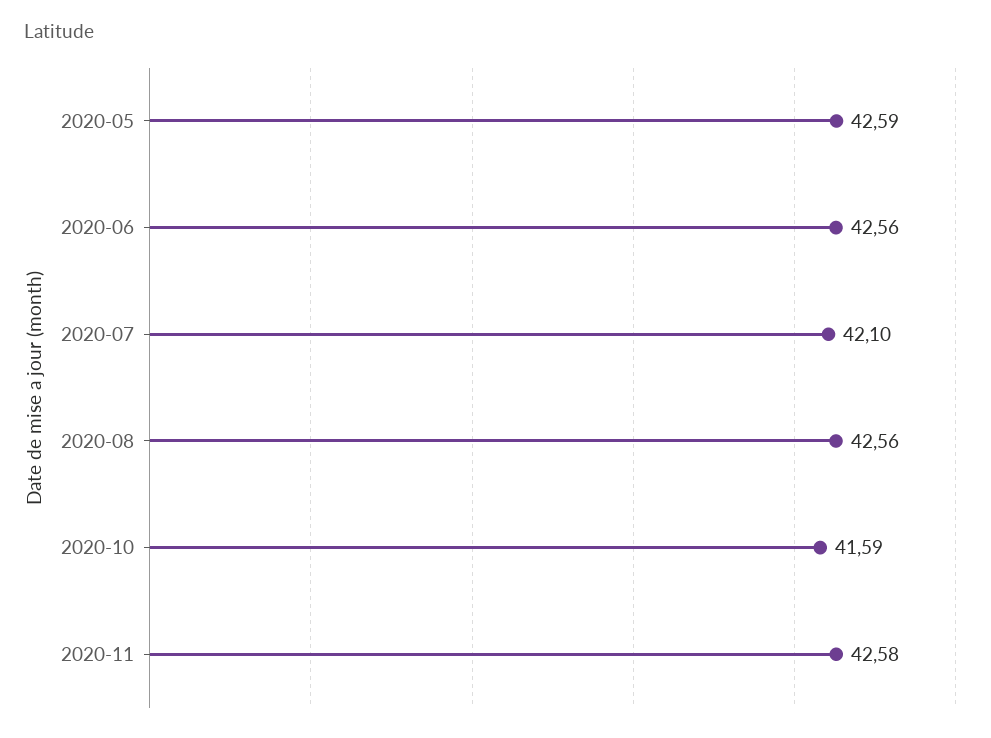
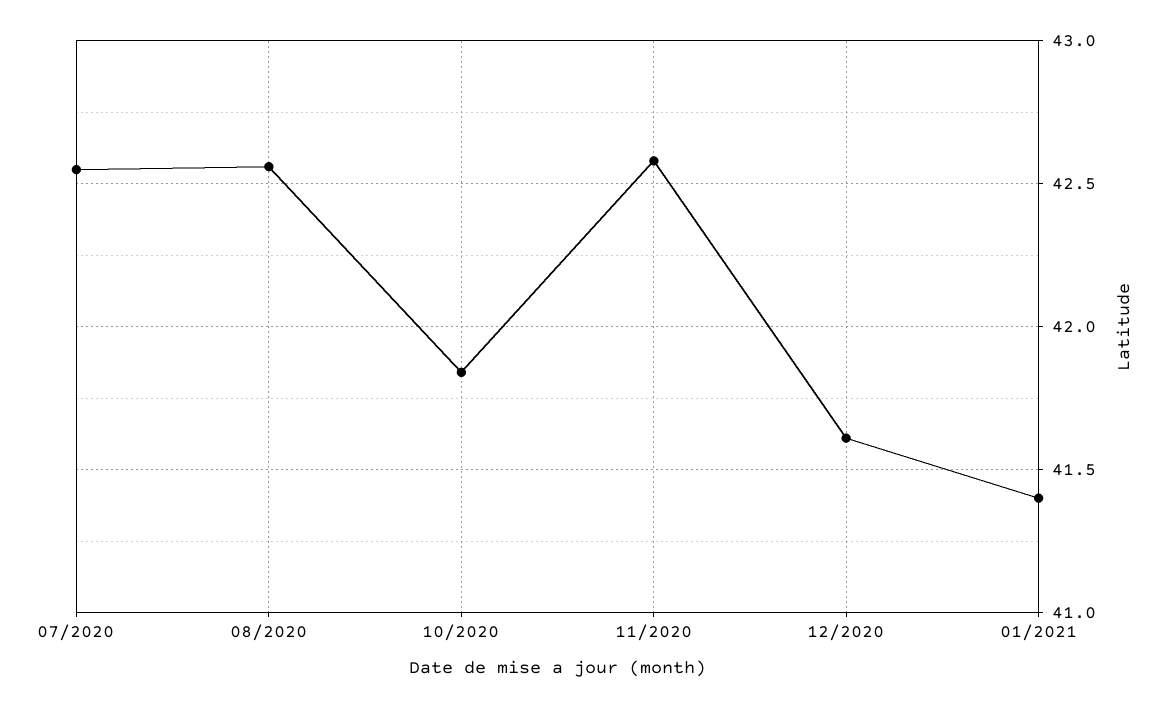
2020-05: 42.59 -> none
2020-06: 42.56 -> none
2020-07: 42.1 -> 42.55
2020-10: 41.59 -> 41.85
12/2020: none -> 41.6
01/2021: none -> 41.4

